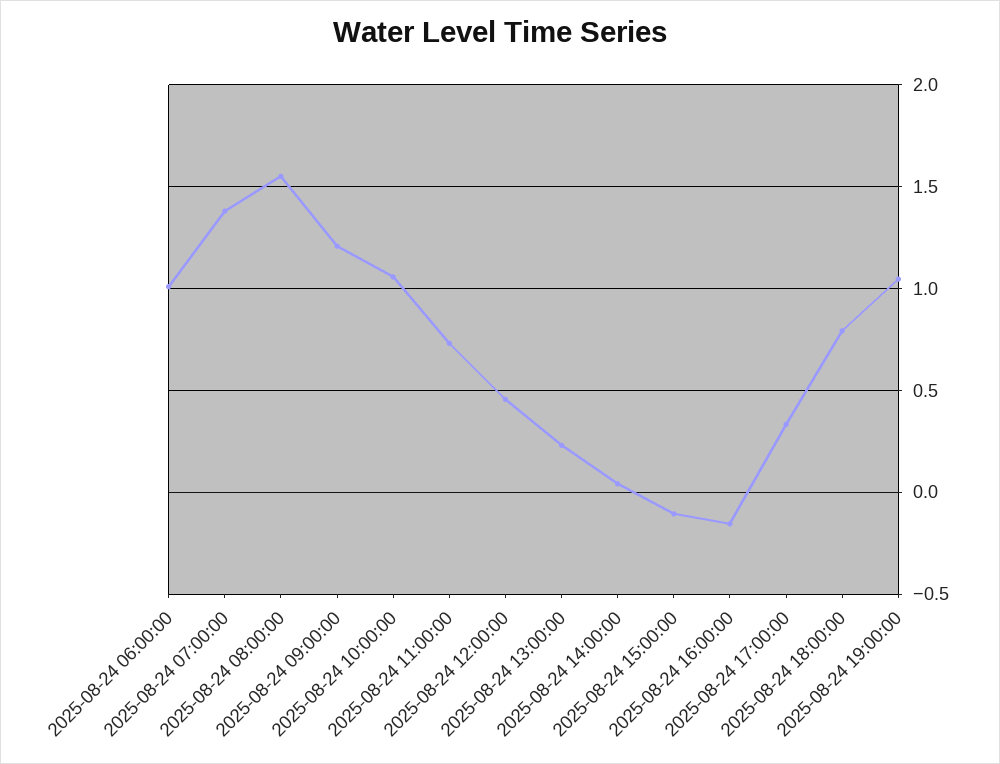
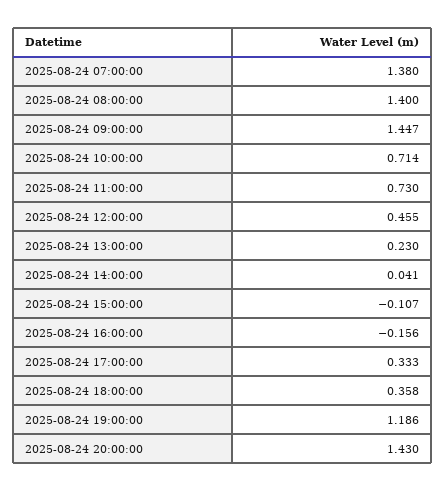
2025-08-24 06:00:00: 1 -> none
2025-08-24 08:00:00: 1.55 -> 1.4
2025-08-24 09:00:00: 1.2 -> 1.447
2025-08-24 10:00:00: 1.05 -> 0.714
2025-08-24 18:00:00: 0.8 -> 0.358
2025-08-24 19:00:00: 1.05 -> 1.186
2025-08-24 20:00:00: none -> 1.43

